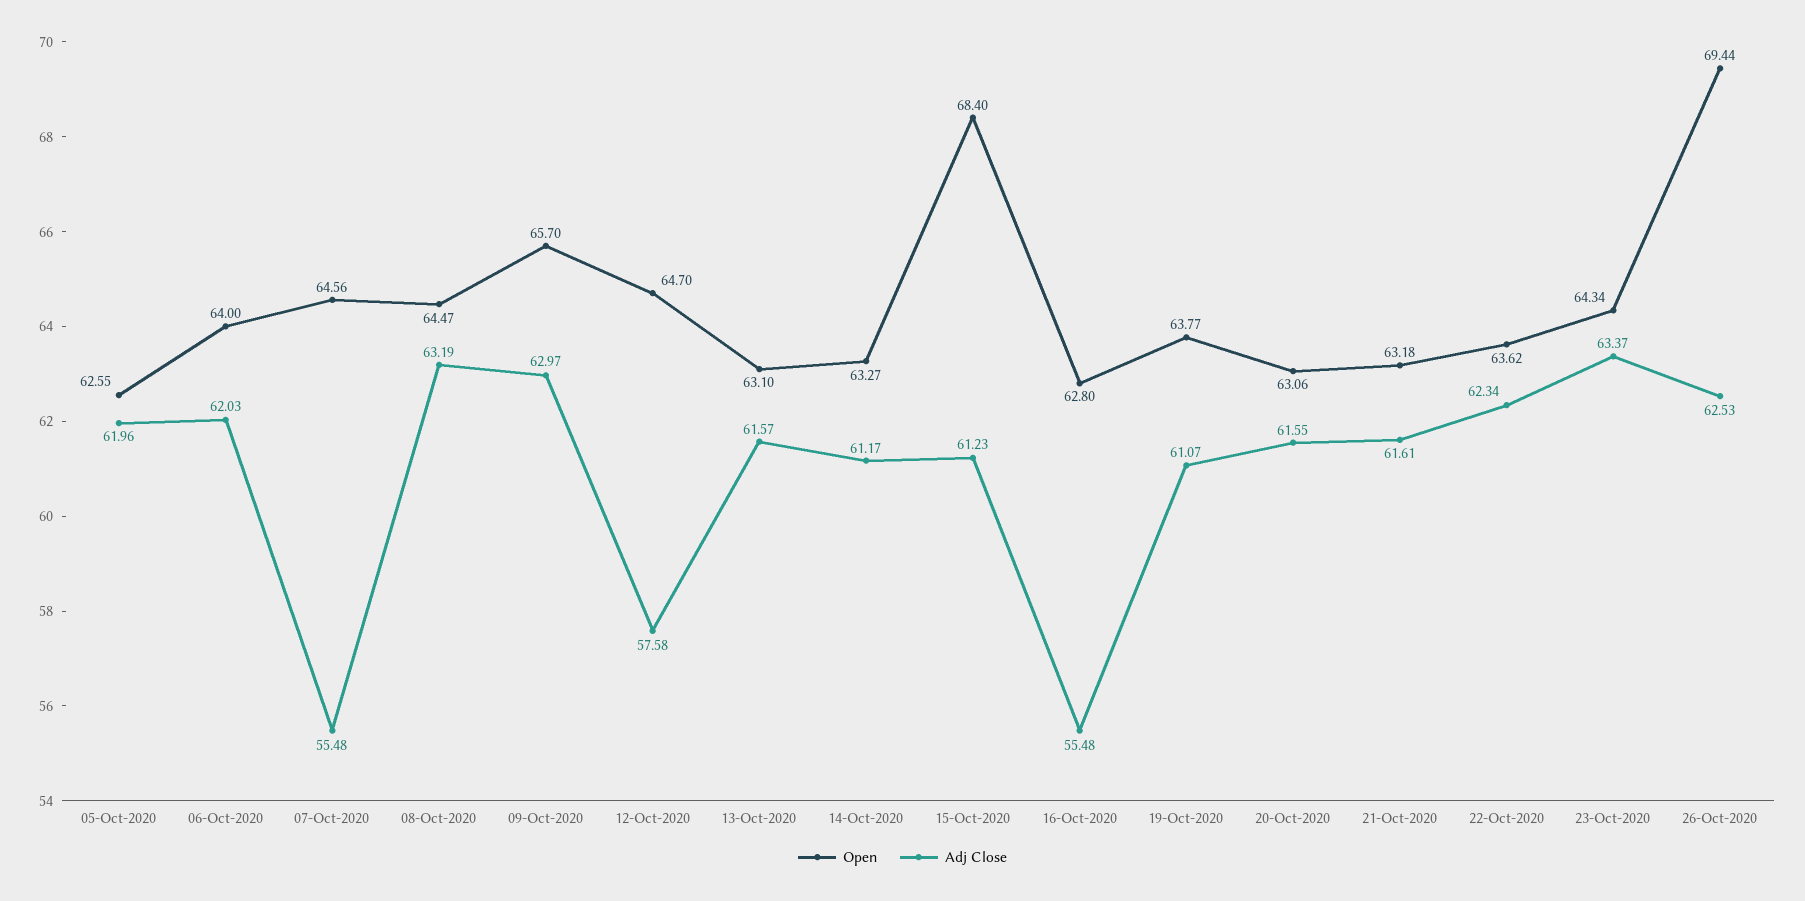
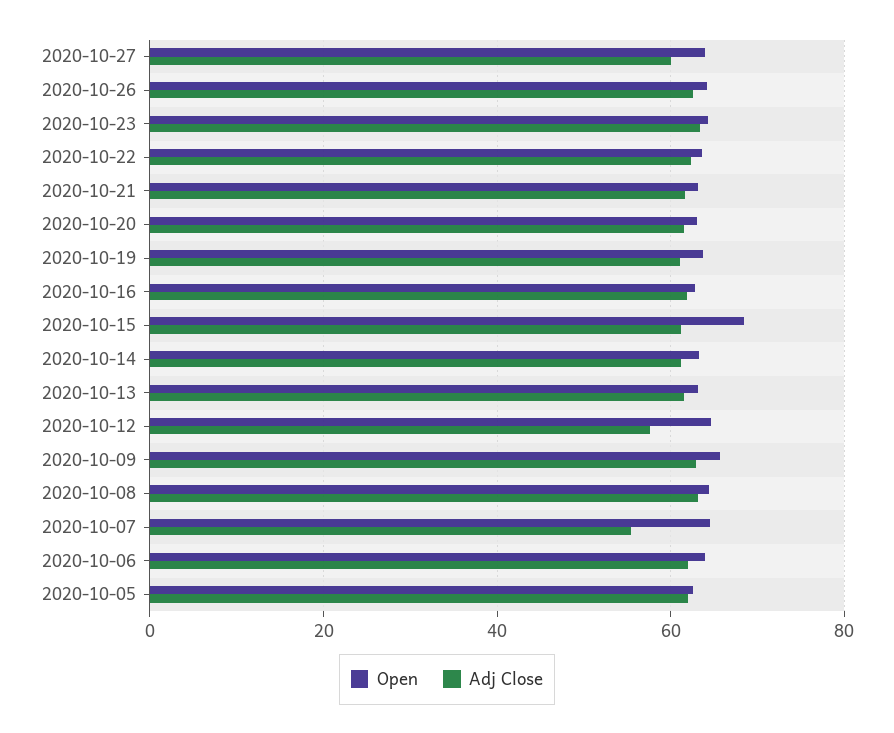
Adj Close, 16-Oct-2020: 55.48 -> 62
Open, 26-Oct-2020: 69.44 -> 64
Open, 2020-10-27: none -> 64
Adj Close, 2020-10-27: none -> 60

